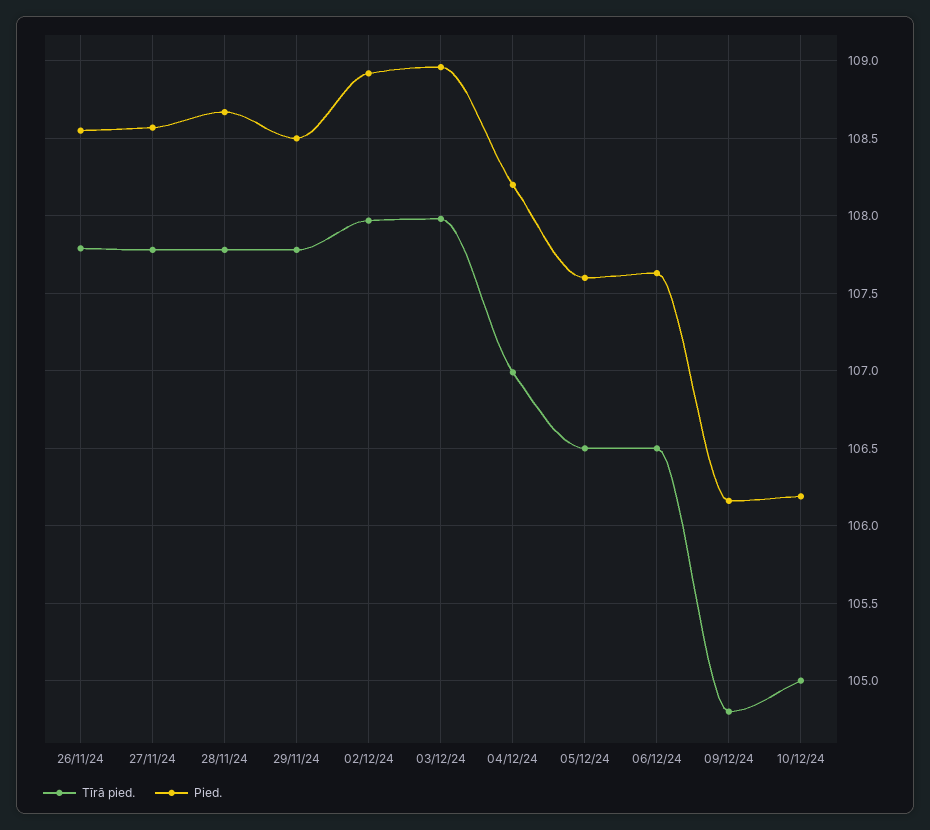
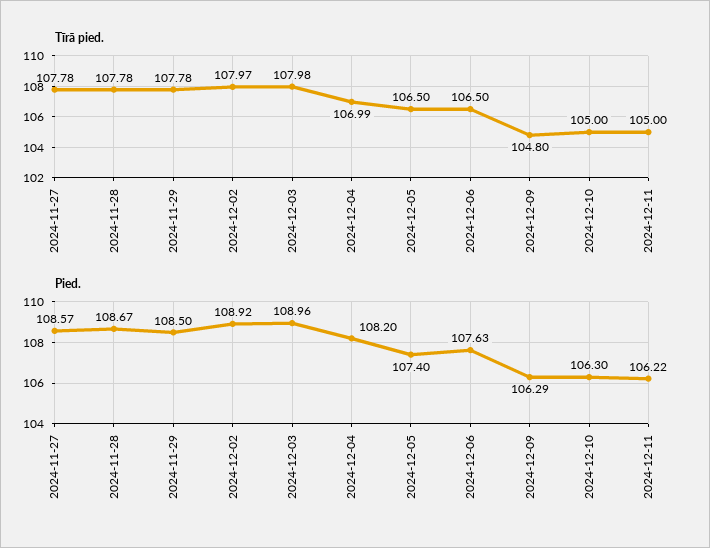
Tīrā pied., 26/11/24: 107.8 -> none
Pied., 26/11/24: 108.55 -> none
Pied., 05/12/24: 107.6 -> 107.4
Pied., 09/12/24: 106.15 -> 106.29
Pied., 10/12/24: 106.2 -> 106.3
Tīrā pied., 2024-12-11: none -> 105
Pied., 2024-12-11: none -> 106.22

